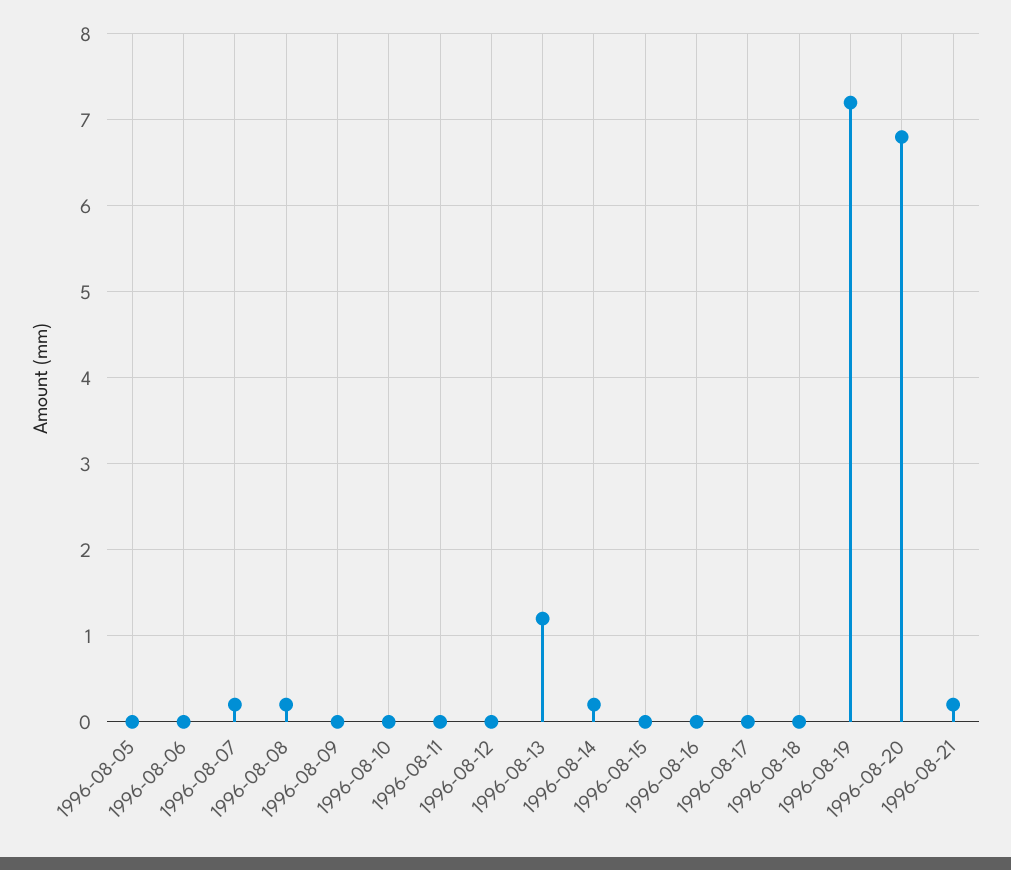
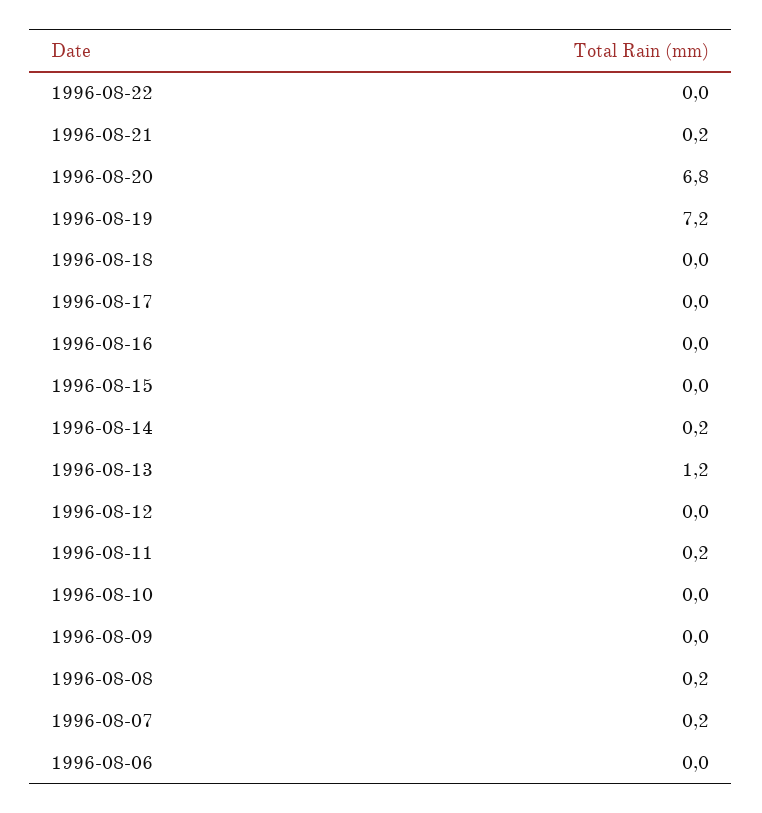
1996-08-05: 0 -> none
1996-08-11: 0 -> 0.2
1996-08-22: none -> 0

